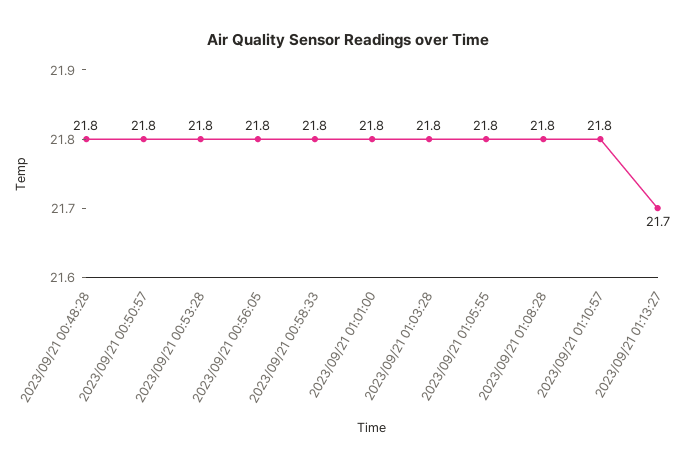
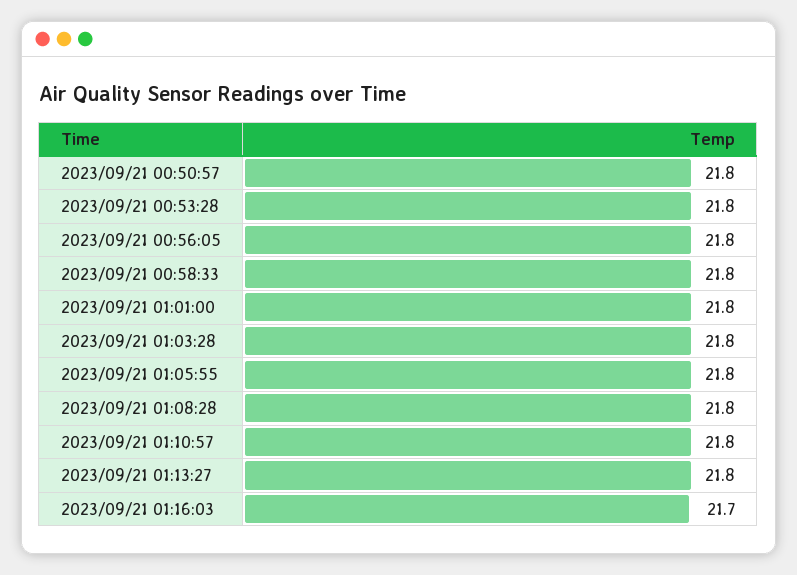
2023/09/21 00:48:28: 21.8 -> none
2023/09/21 01:13:27: 21.7 -> 21.8
2023/09/21 01:16:03: none -> 21.7

